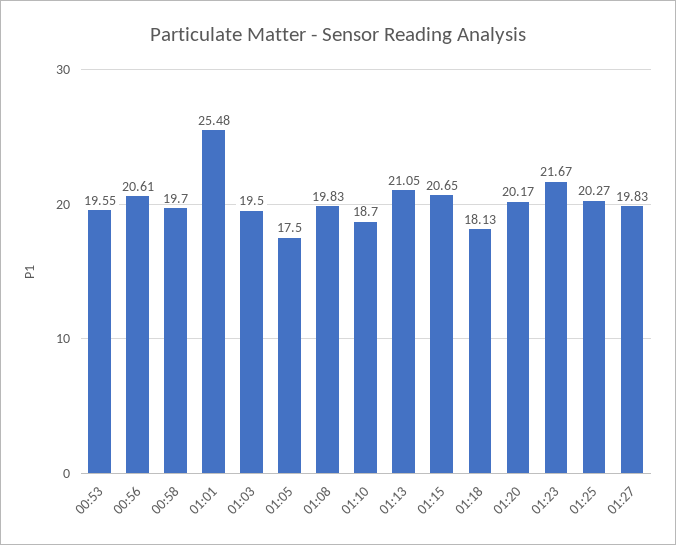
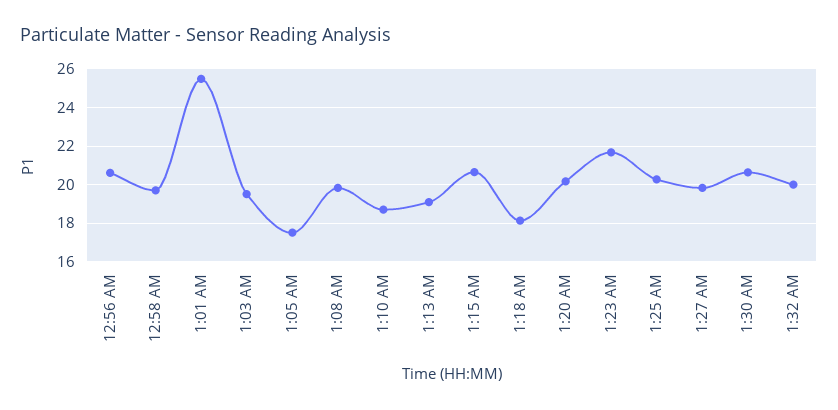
00:53: 19.55 -> none
01:13: 21.05 -> 19
1:30 AM: none -> 20.5
1:32 AM: none -> 20

